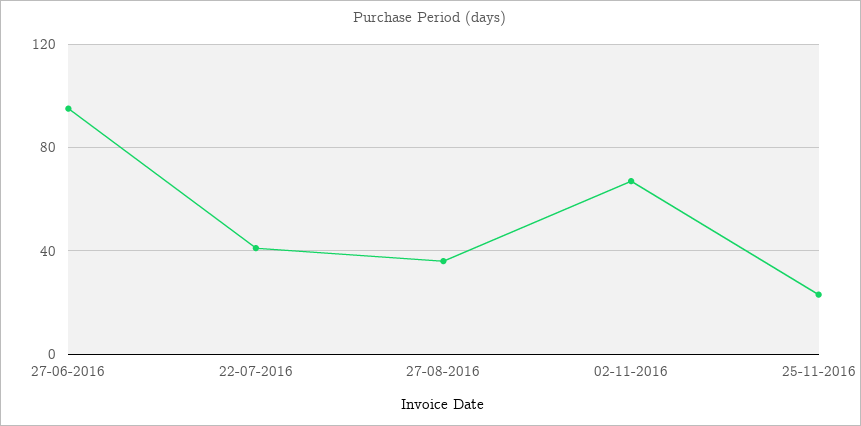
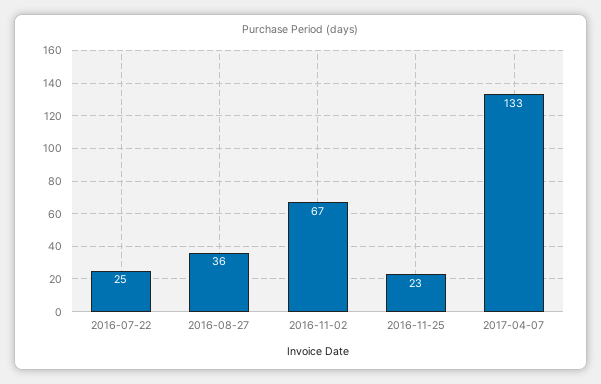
27-06-2016: 95 -> none
22-07-2016: 40 -> 25
2017-04-07: none -> 133

